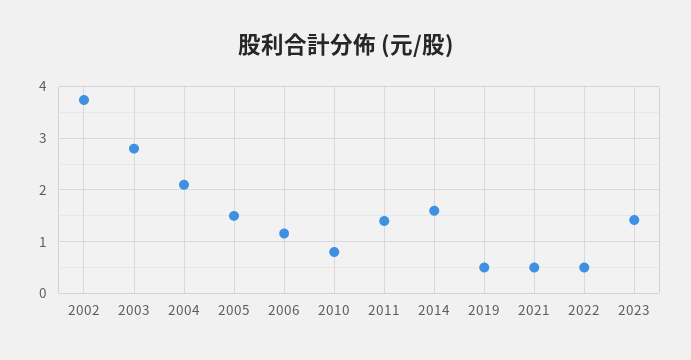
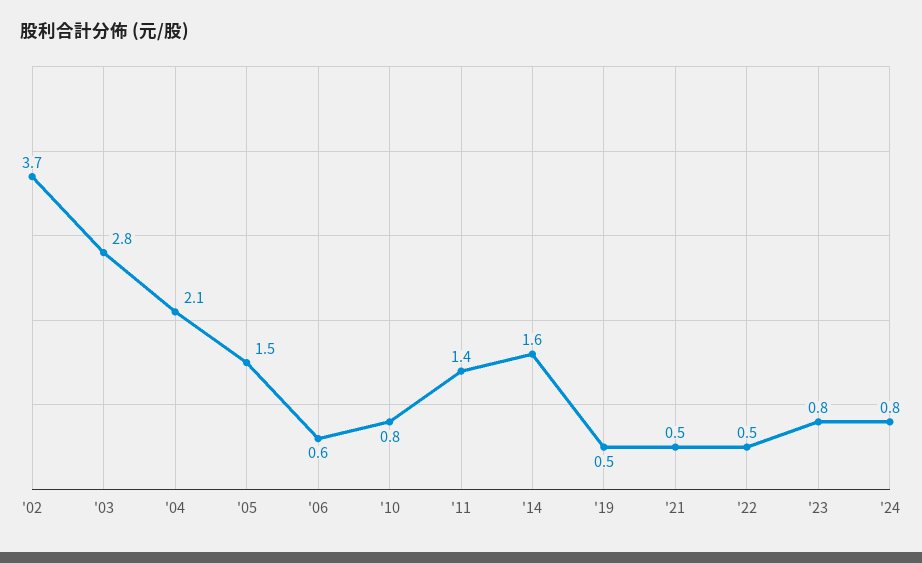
2006: 1.2 -> 0.6
2023: 1.4 -> 0.8
'24: none -> 0.8

